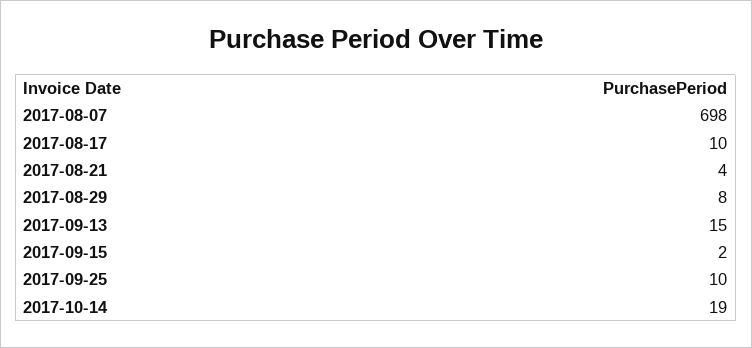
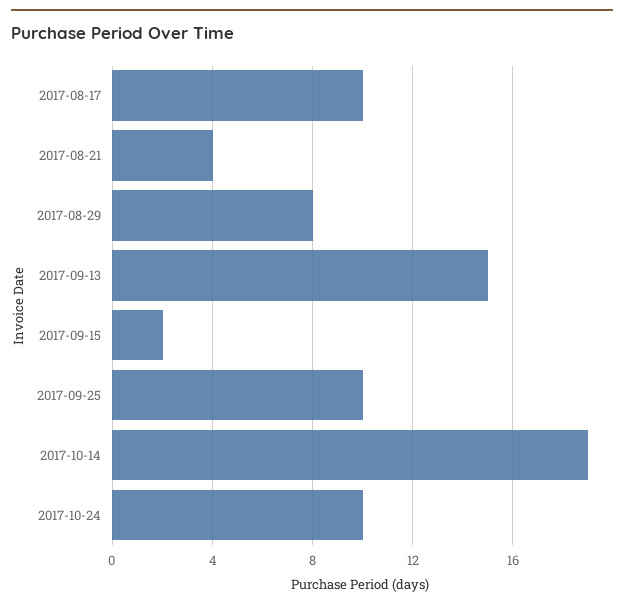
2017-08-07: 698 -> none
2017-10-24: none -> 10

